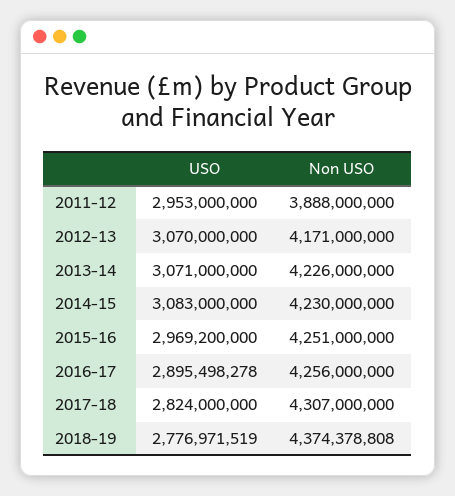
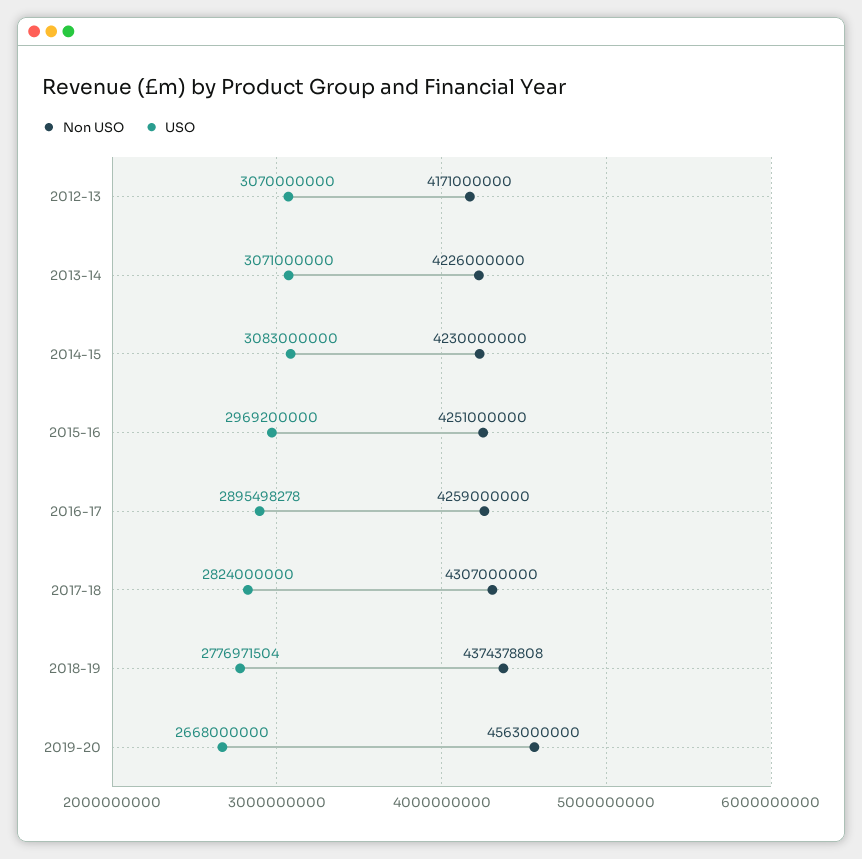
USO, 2011-12: 2953000000 -> none
Non USO, 2011-12: 3888000000 -> none
Non USO, 2016-17: 4256000000 -> 4259000000
USO, 2018-19: 2776971519 -> 2776971504
Non USO, 2019-20: none -> 4563000000
USO, 2019-20: none -> 2668000000

